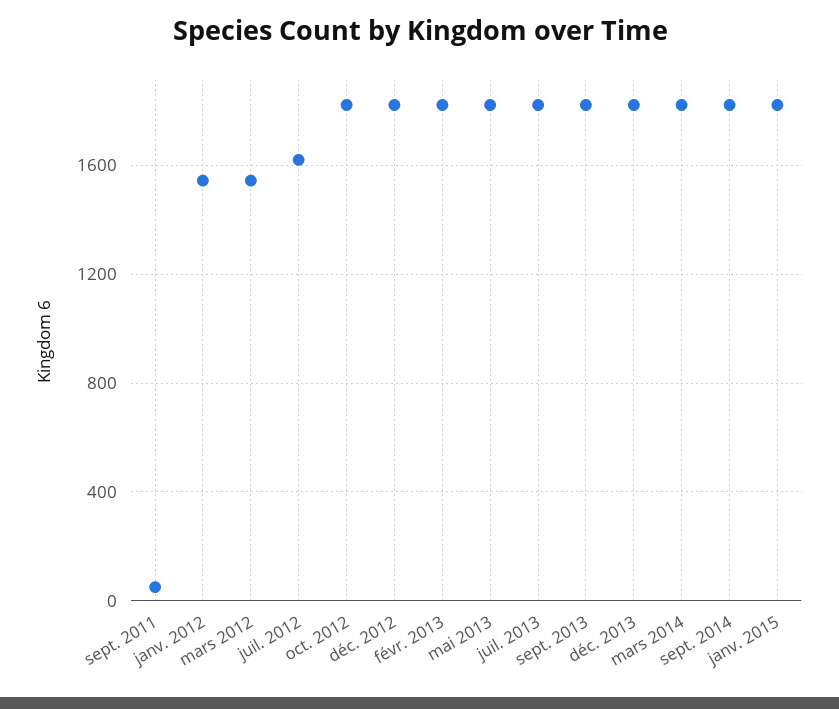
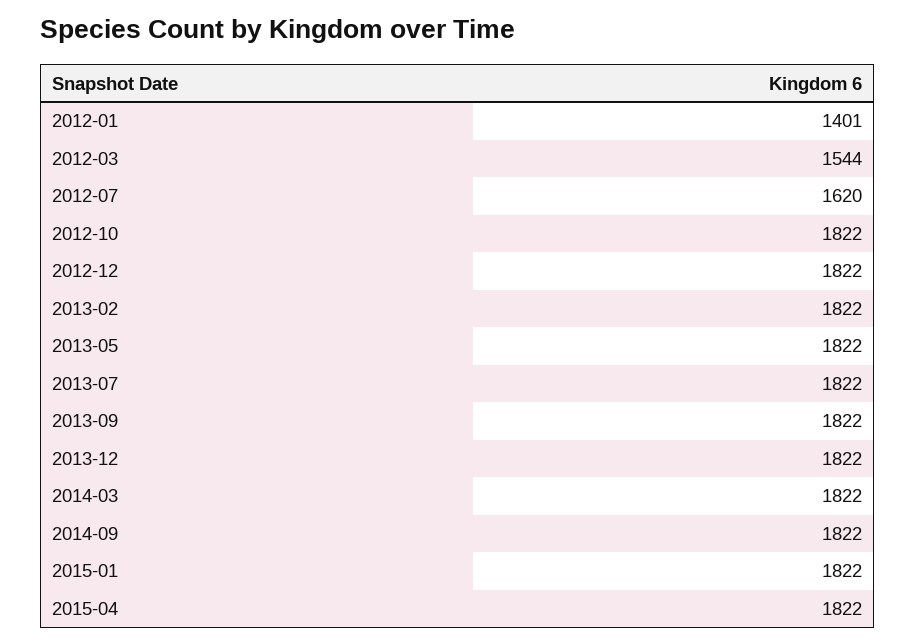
sept. 2011: 50 -> none
janv. 2012: 1550 -> 1401
2015-04: none -> 1822

